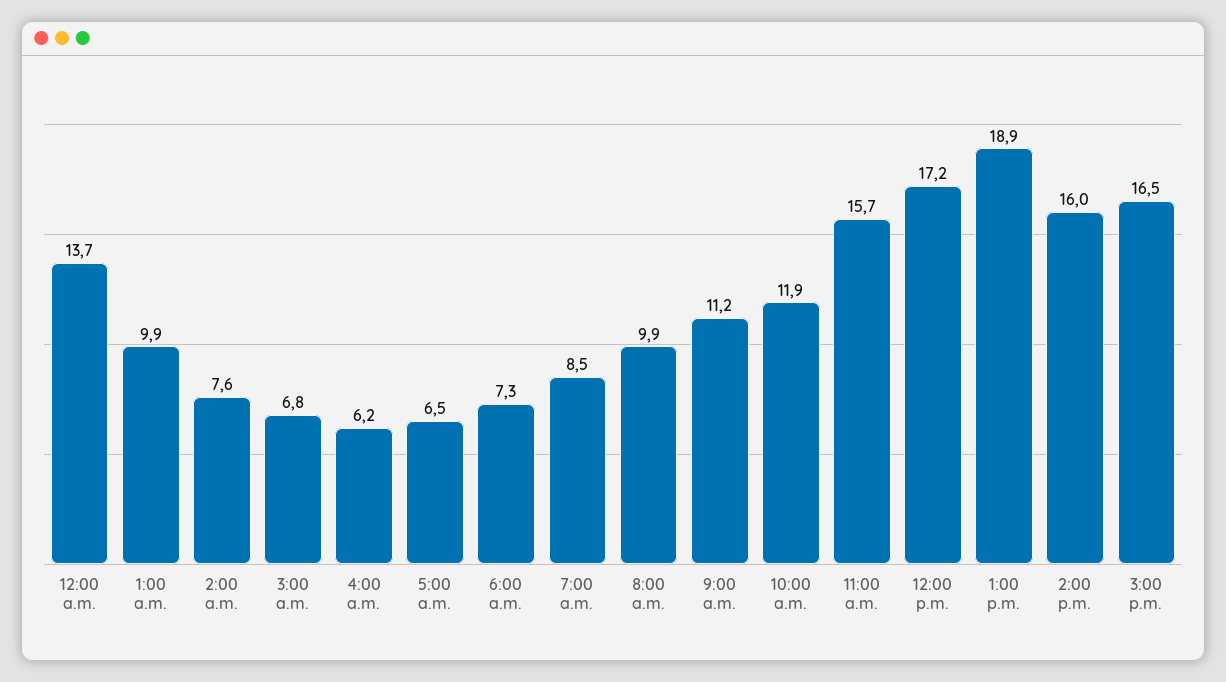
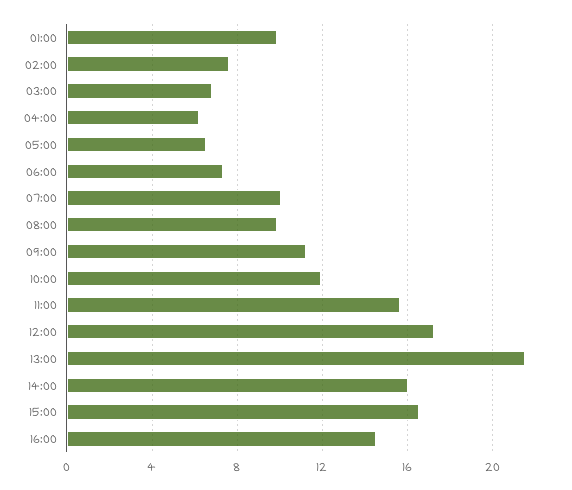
12:00 a.m.: 13.7 -> none
7:00 a.m.: 8.5 -> 10
1:00 p.m.: 18.9 -> 21.5
16:00: none -> 14.5

